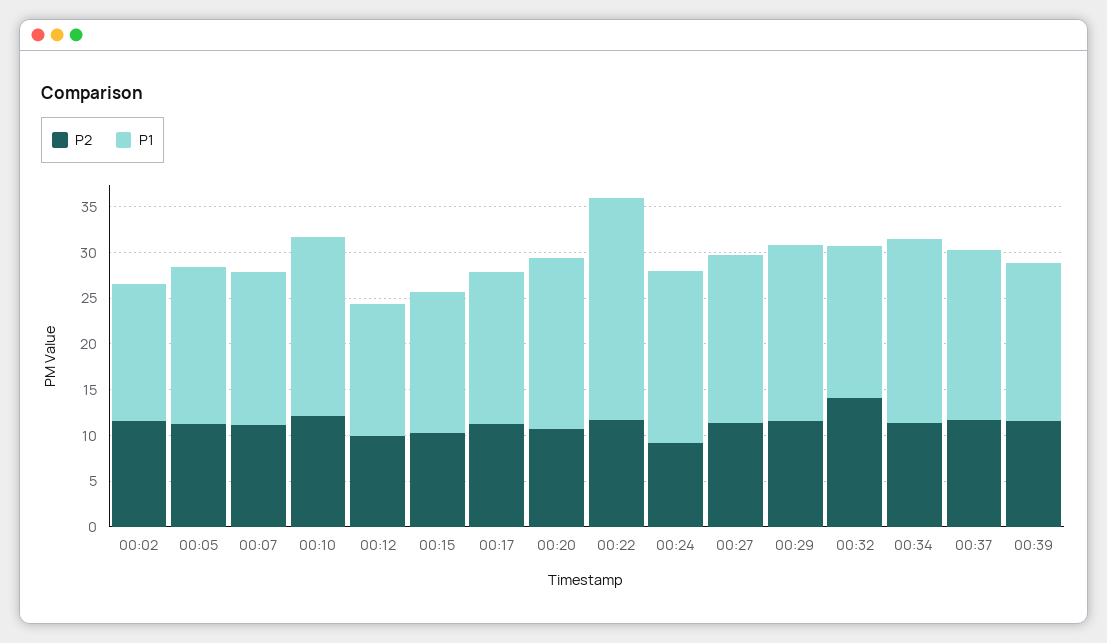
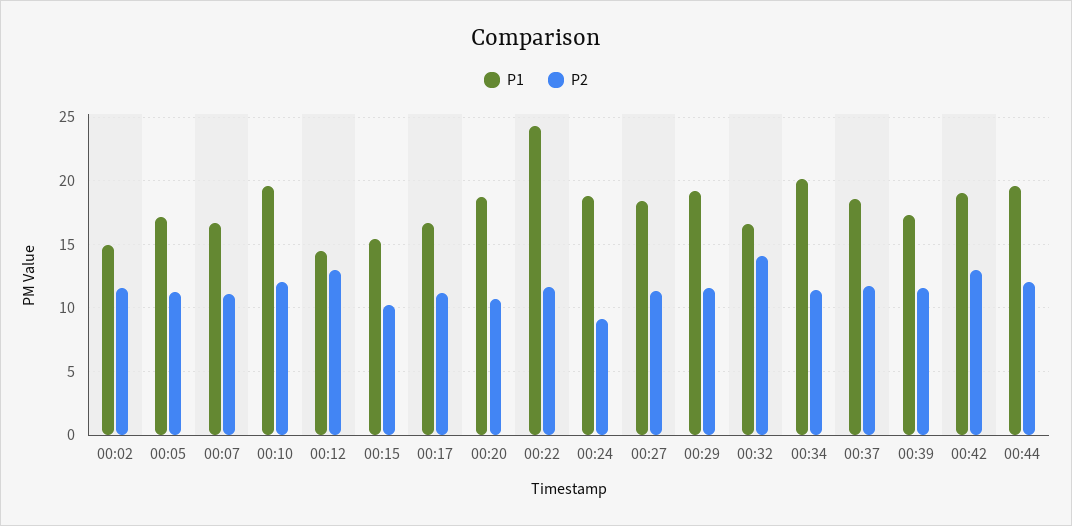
P2, 00:12: 10 -> 13
P1, 00:42: none -> 19
P2, 00:42: none -> 13
P1, 00:44: none -> 19.5
P2, 00:44: none -> 12

